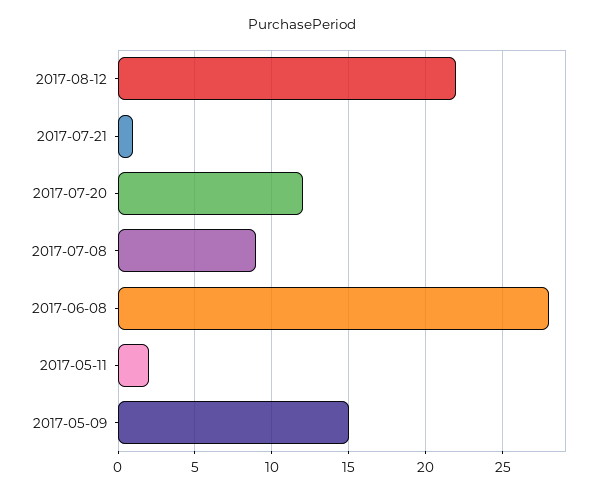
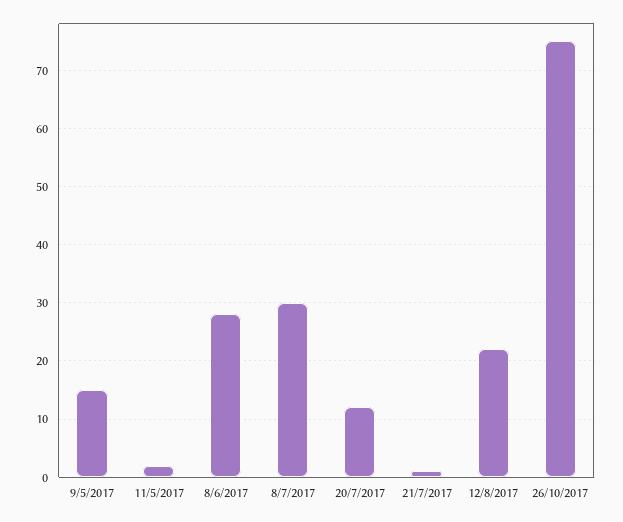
2017-07-08: 9 -> 30
26/10/2017: none -> 75

